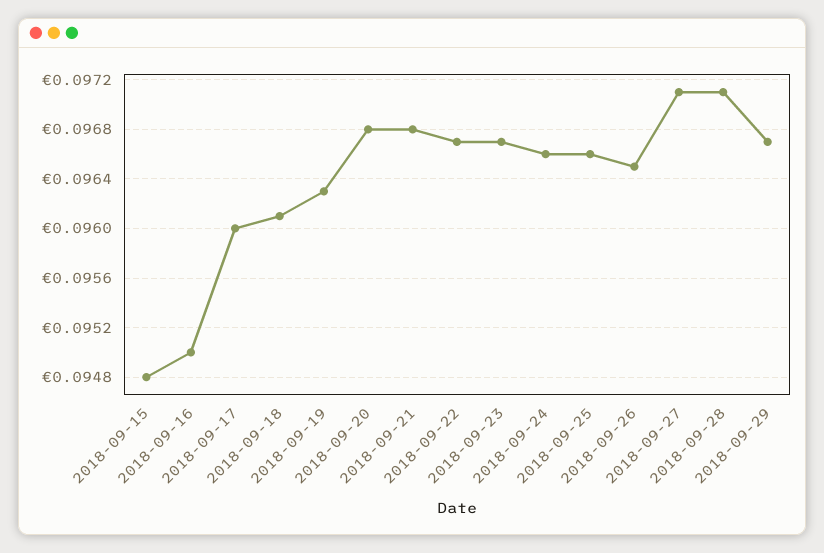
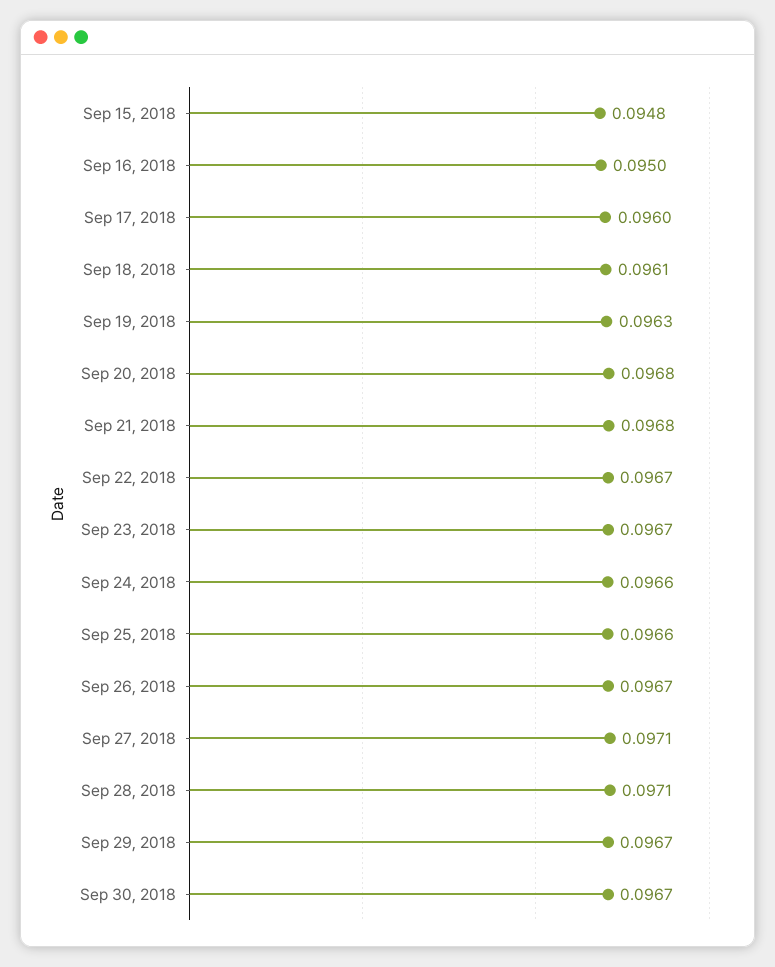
2018-09-26: 0.0965 -> 0.0967
Sep 30, 2018: none -> 0.0967

